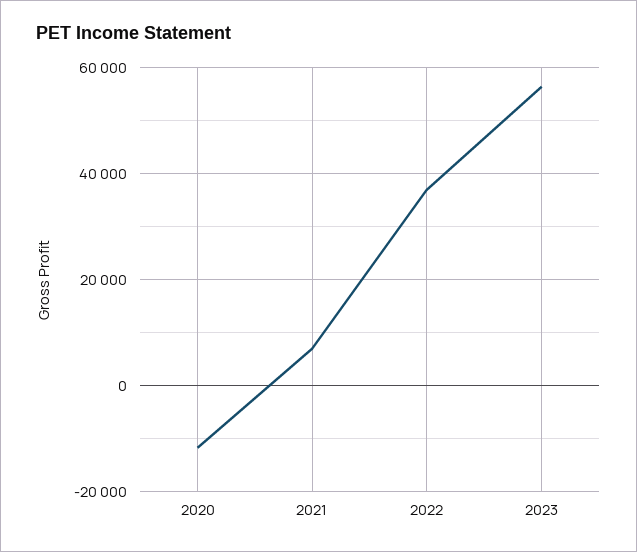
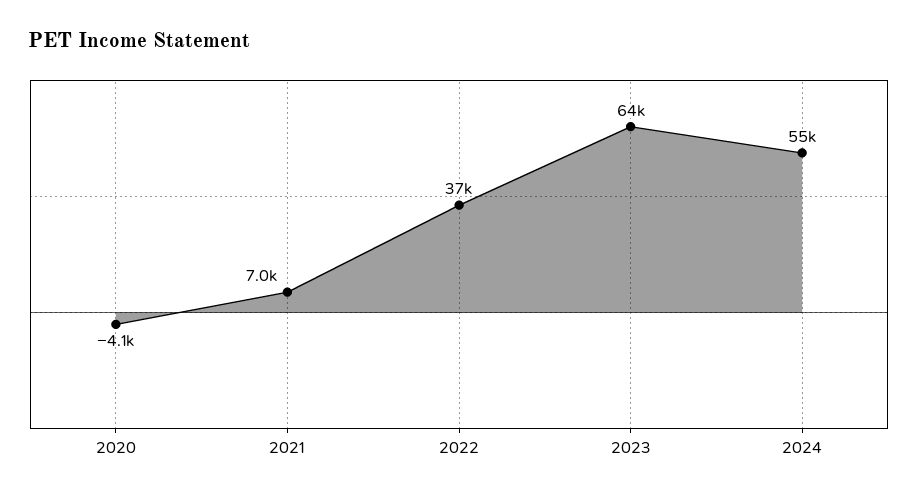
2020: -12000 -> -4100
2023: 56000 -> 64000
2024: none -> 55000

